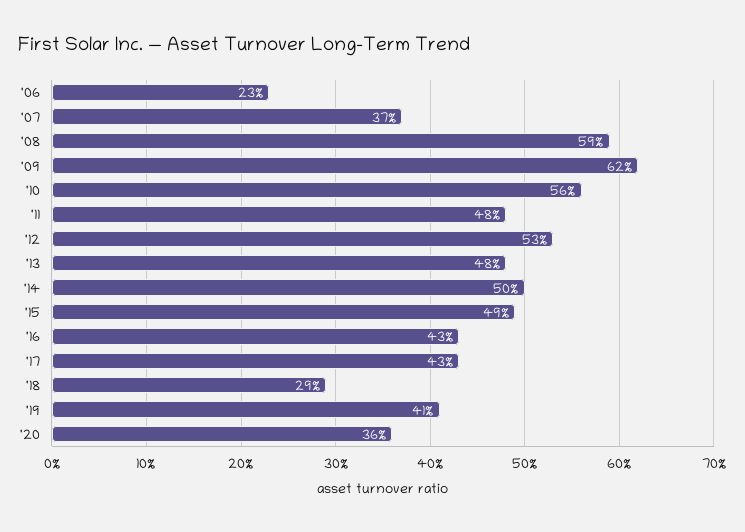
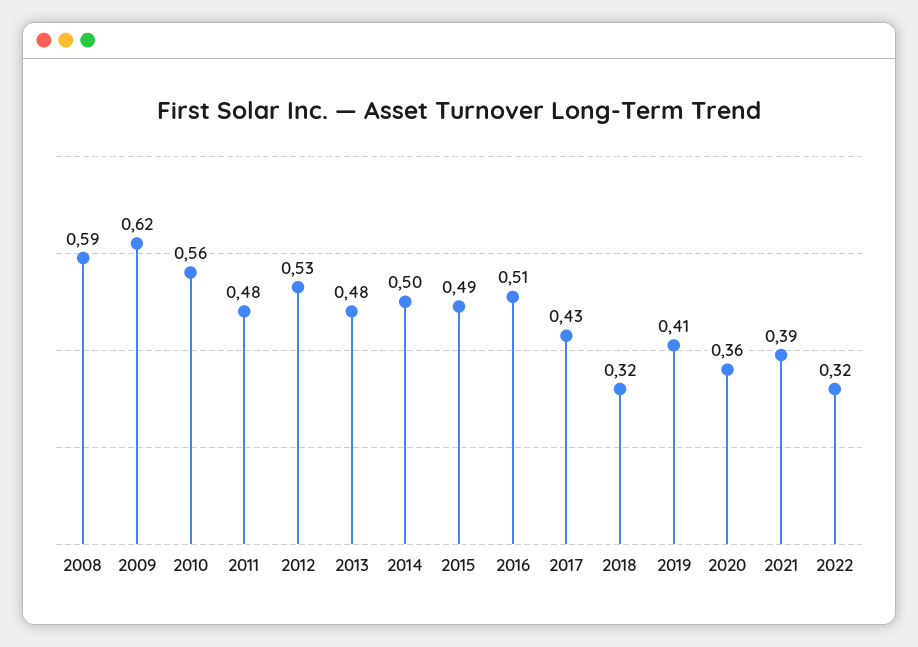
'06: 0.23 -> none
'07: 0.37 -> none
'16: 0.43 -> 0.51
'18: 0.29 -> 0.32
2021: none -> 0.39
2022: none -> 0.32

